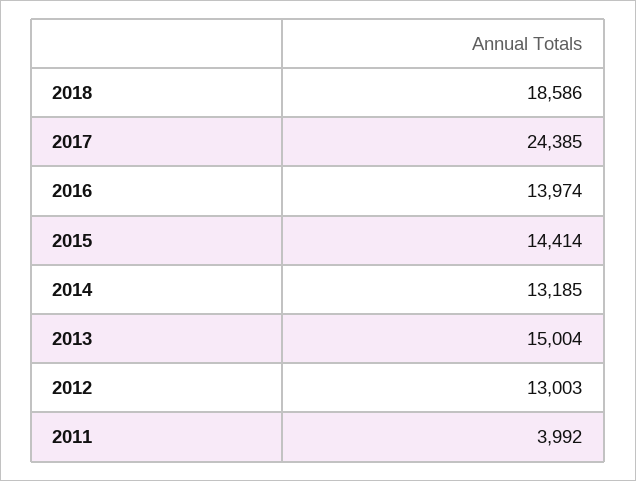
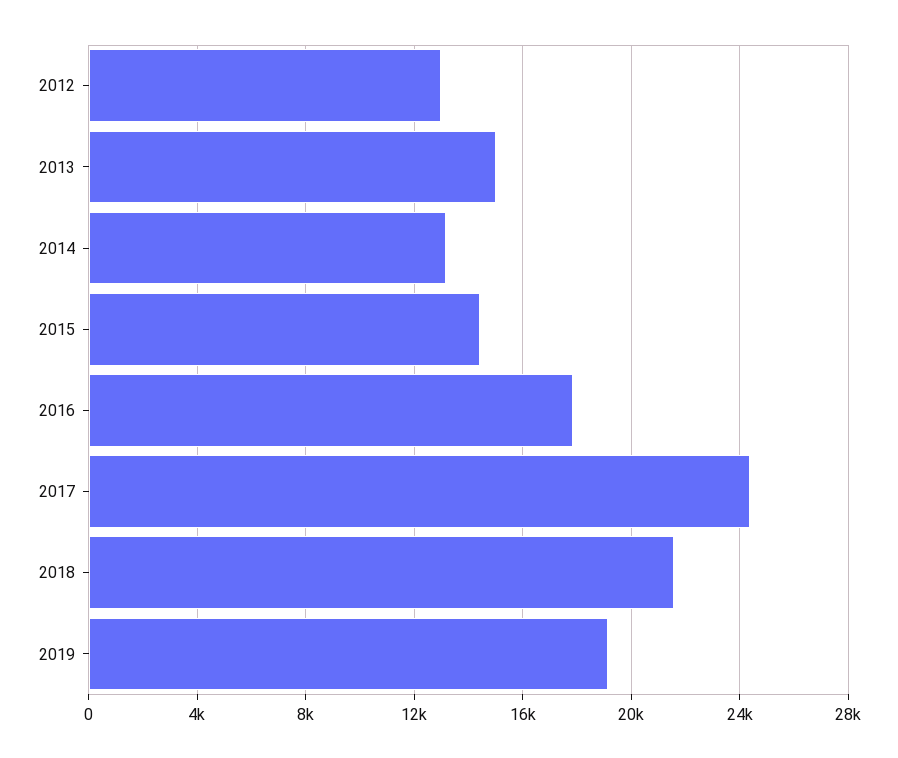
2018: 18586 -> 21500
2016: 13974 -> 18000
2011: 3992 -> none
2019: none -> 19000

